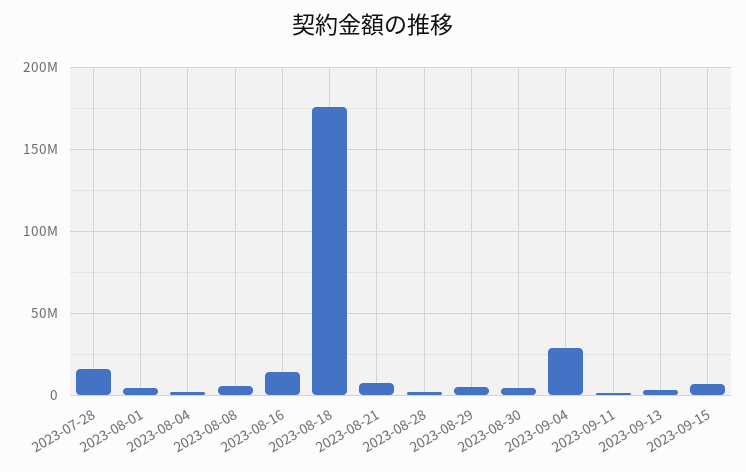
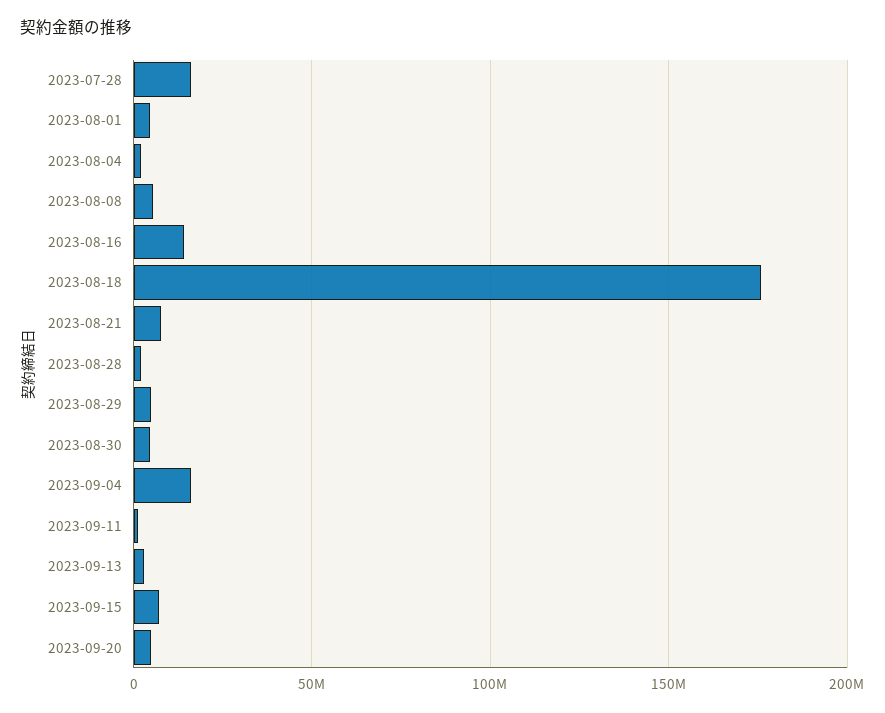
2023-09-04: 30000000 -> 15000000
2023-09-20: none -> 5000000

